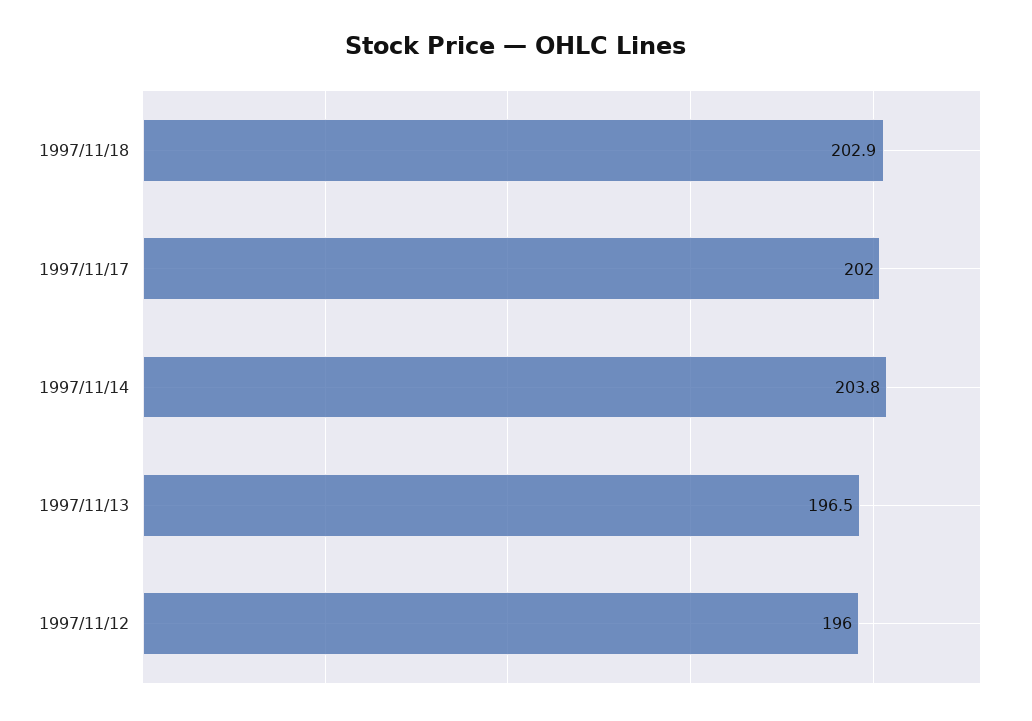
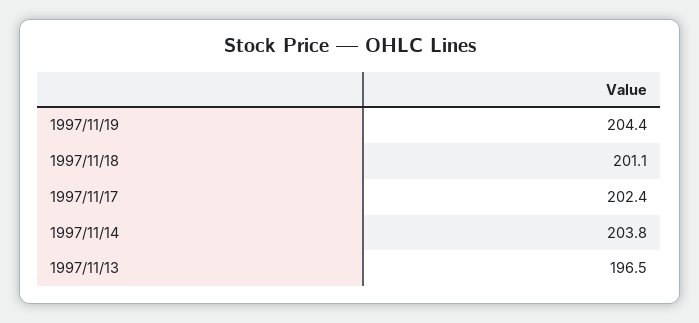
1997/11/18: 202.9 -> 201.1
1997/11/17: 202 -> 202.4
1997/11/12: 196 -> none
1997/11/19: none -> 204.4

